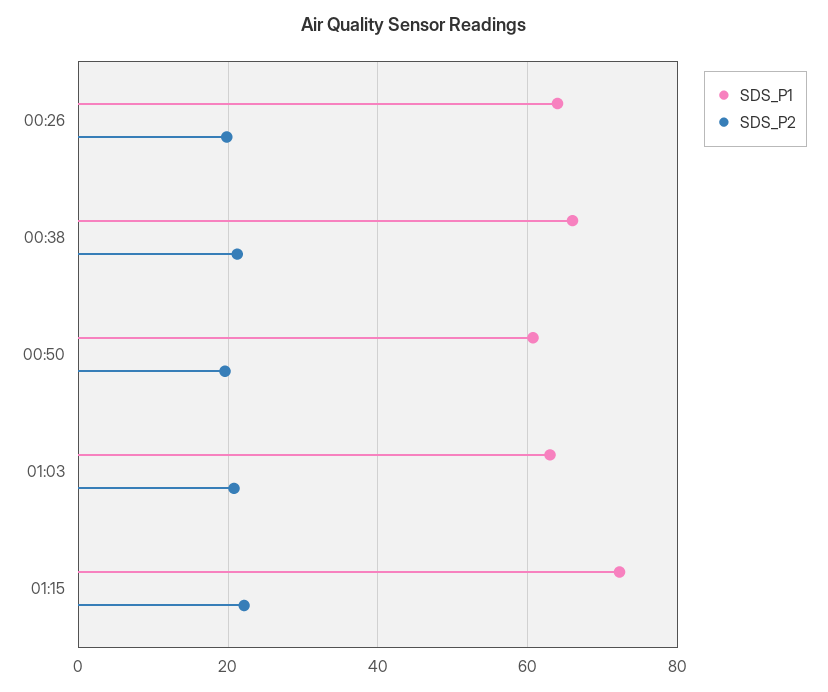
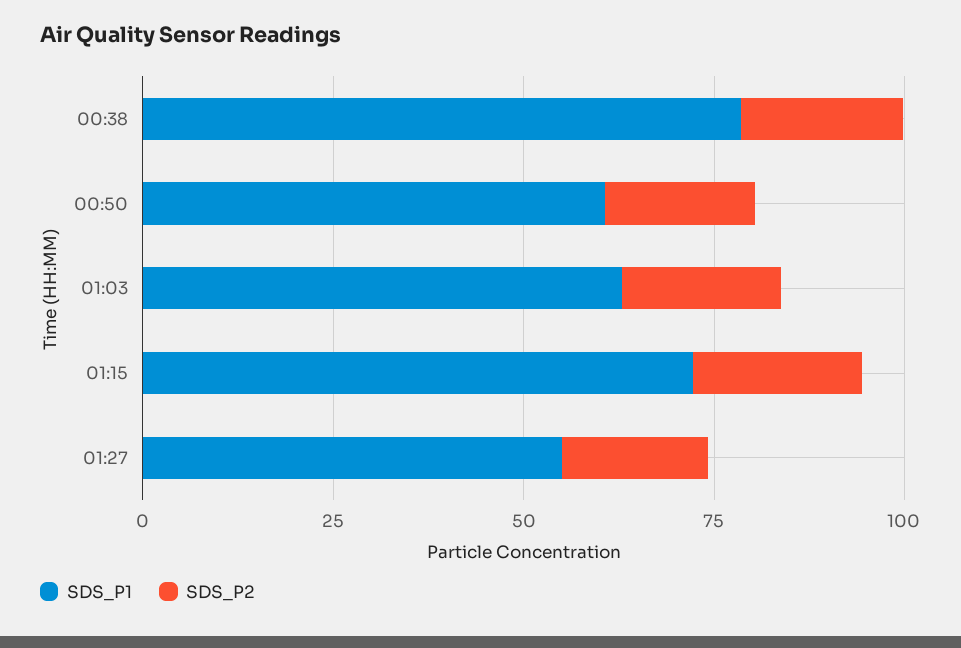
SDS_P1, 00:26: 64 -> none
SDS_P2, 00:26: 20 -> none
SDS_P1, 00:38: 66 -> 80
SDS_P1, 01:27: none -> 55
SDS_P2, 01:27: none -> 20

